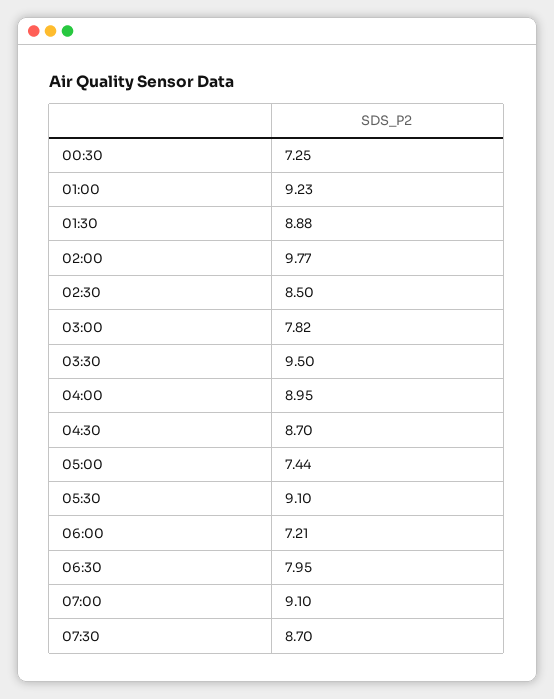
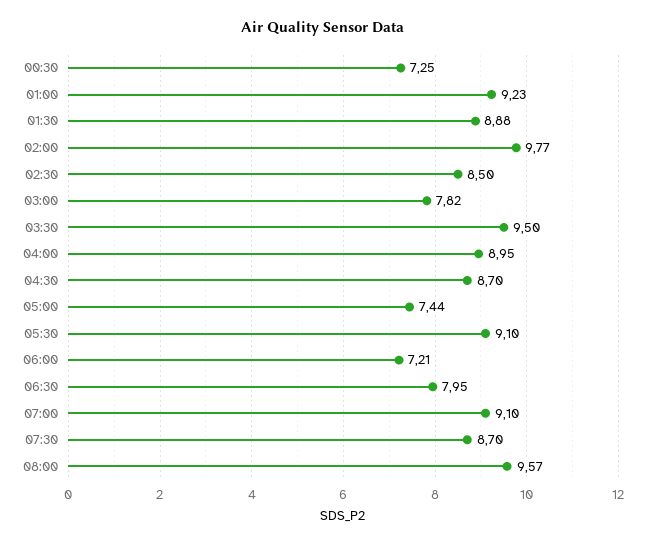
08:00: none -> 9.57

